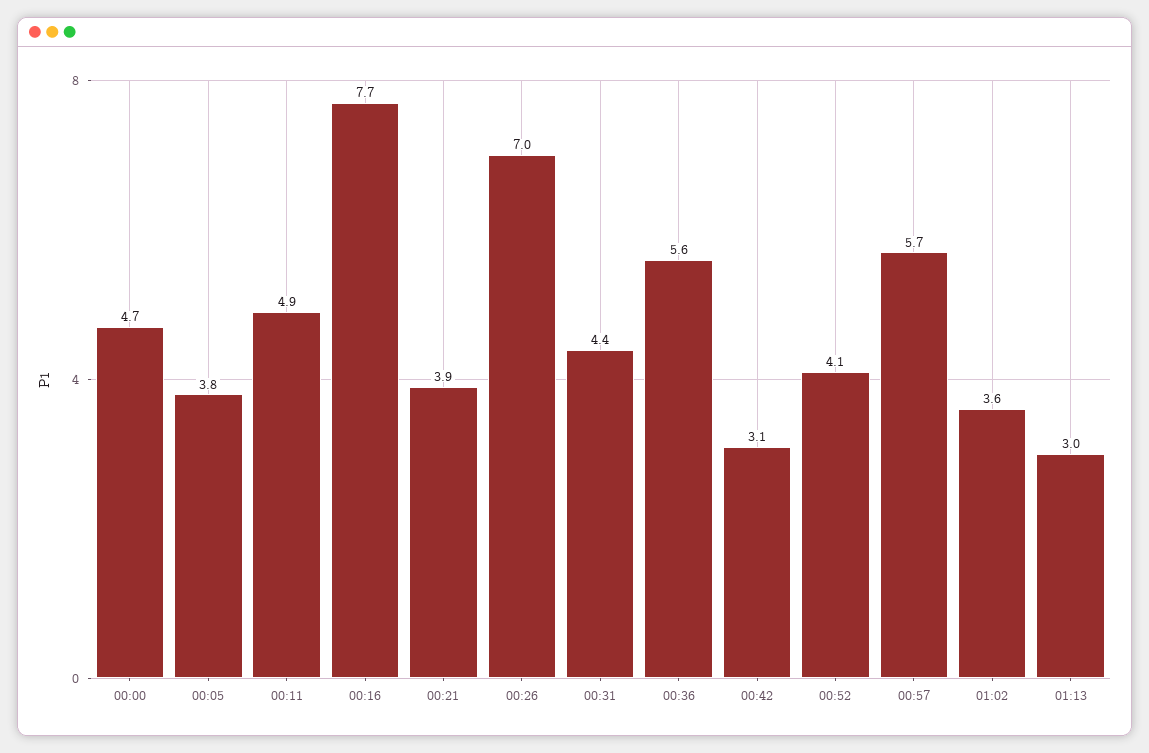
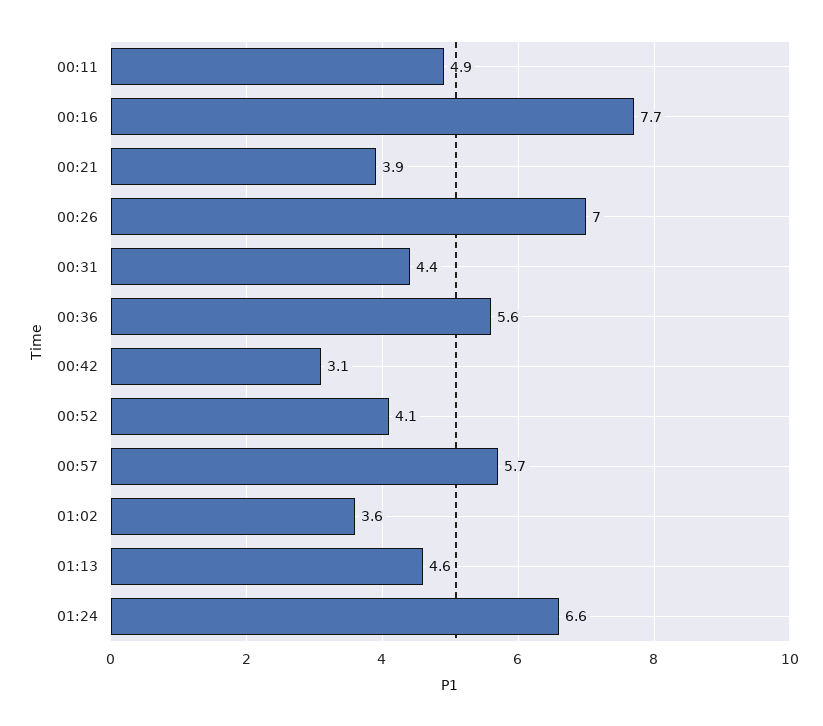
00:00: 4.7 -> none
00:05: 3.8 -> none
01:13: 3 -> 4.6
01:24: none -> 6.6

